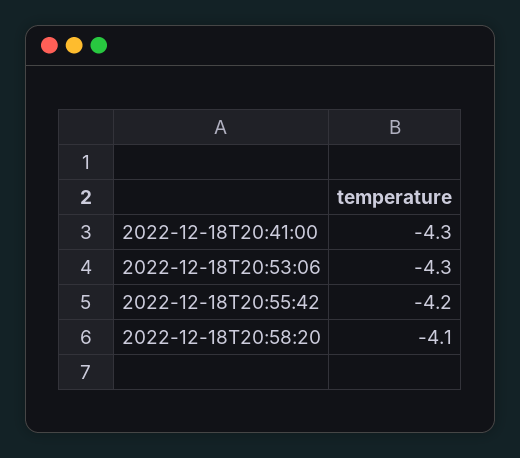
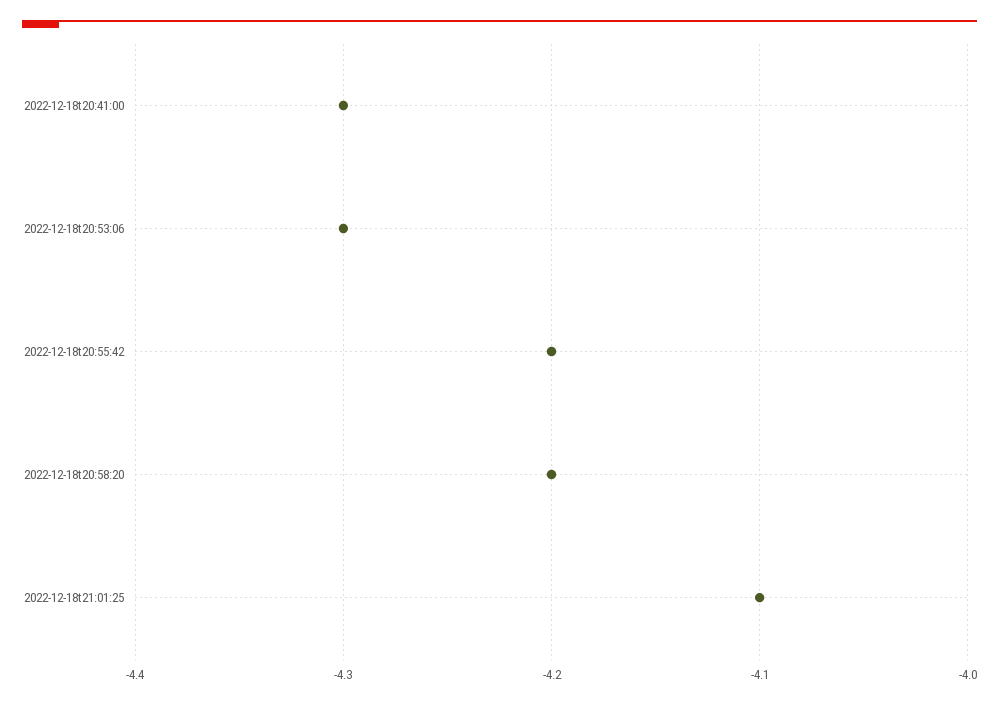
2022-12-18T20:58:20: -4.1 -> -4.2
2022-12-18t21:01:25: none -> -4.1

